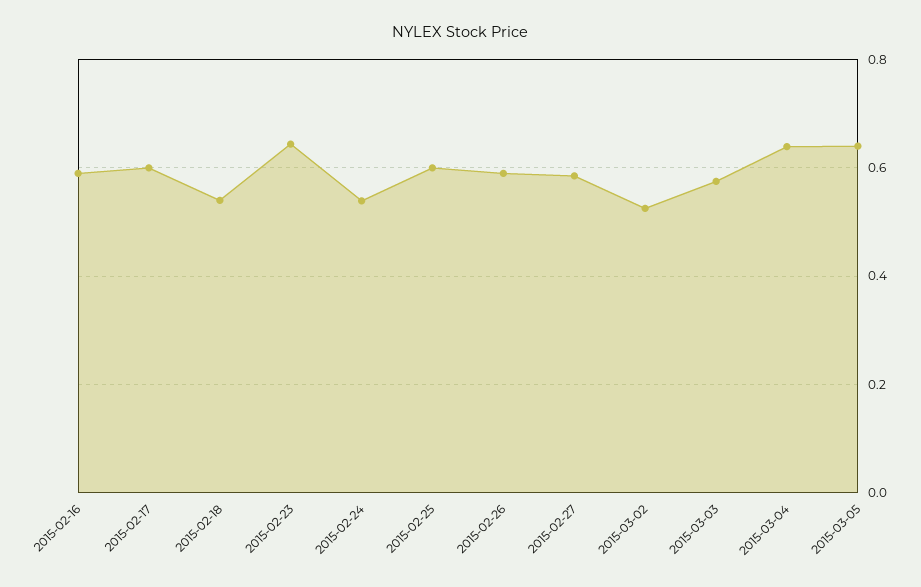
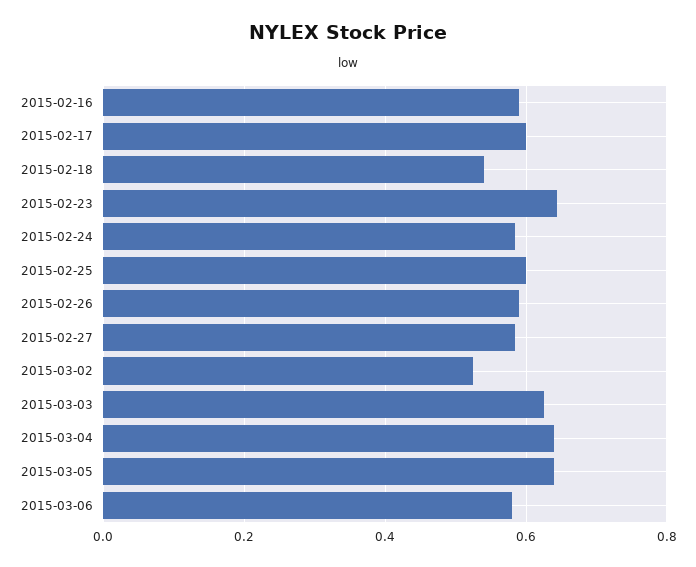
2015-02-24: 0.54 -> 0.58
2015-03-03: 0.58 -> 0.62
2015-03-06: none -> 0.58

